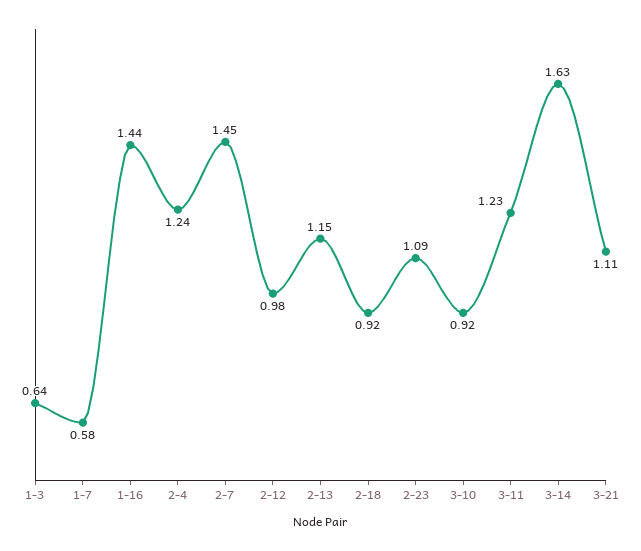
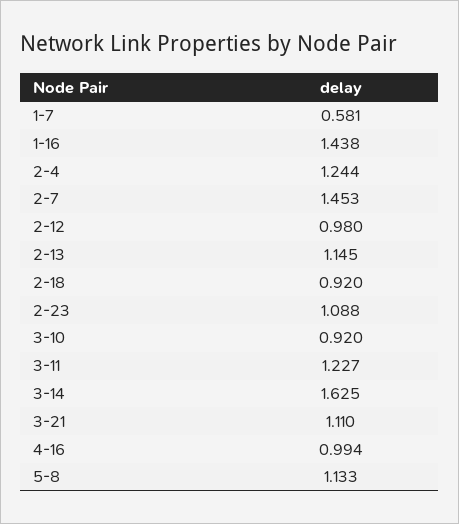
1-3: 0.64 -> none
4-16: none -> 0.994
5-8: none -> 1.133

